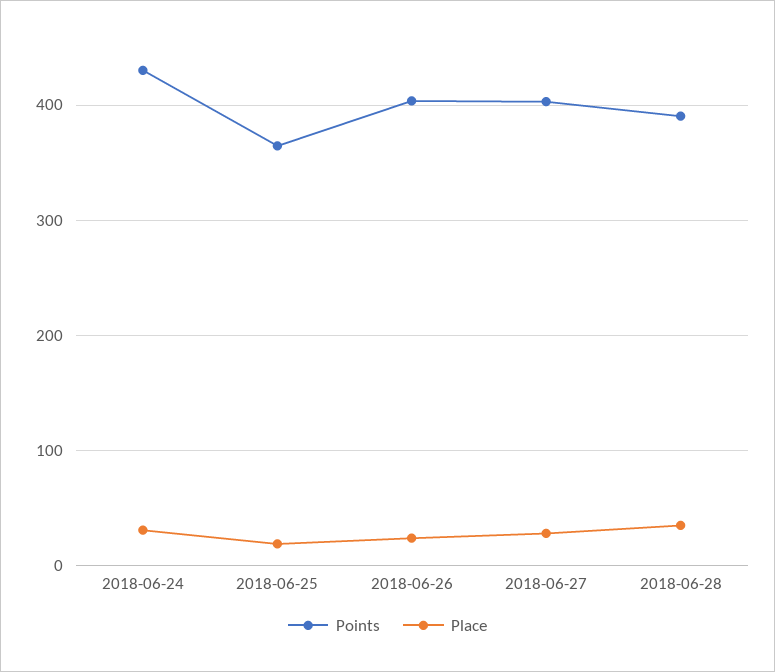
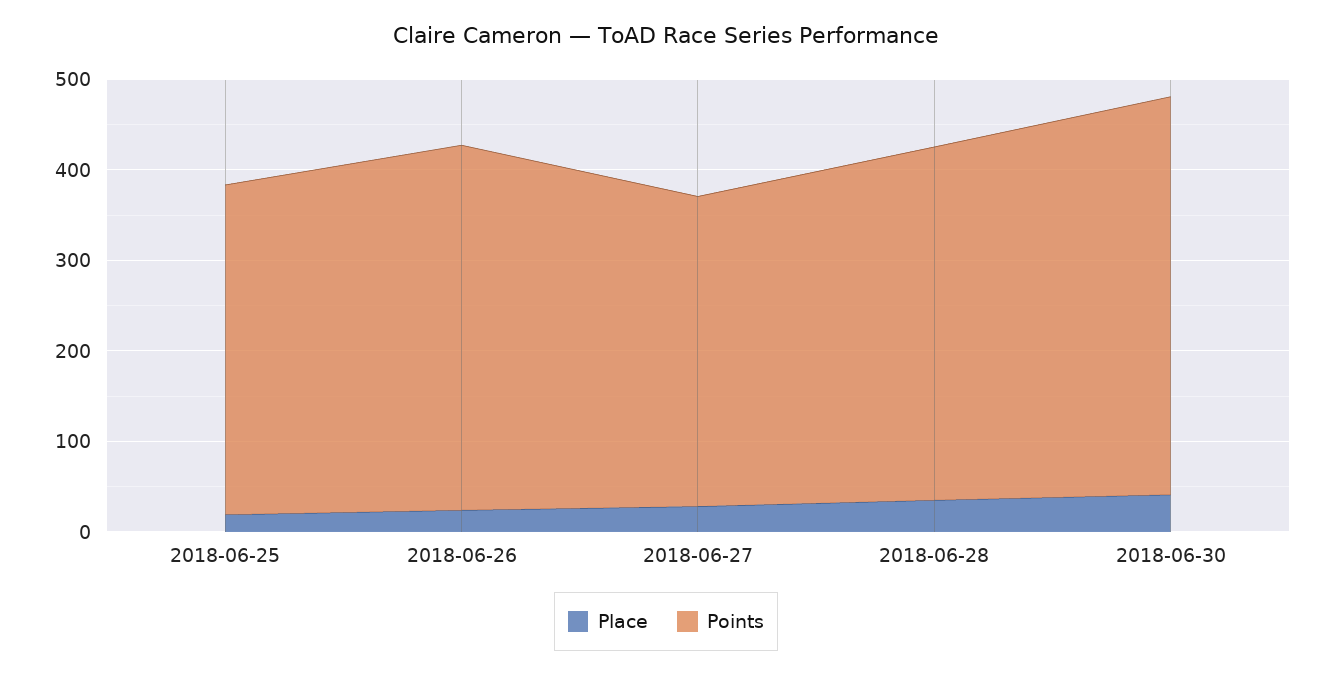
Points, 2018-06-24: 430 -> none
Place, 2018-06-24: 30 -> none
Points, 2018-06-27: 400 -> 340
Place, 2018-06-30: none -> 40
Points, 2018-06-30: none -> 440

